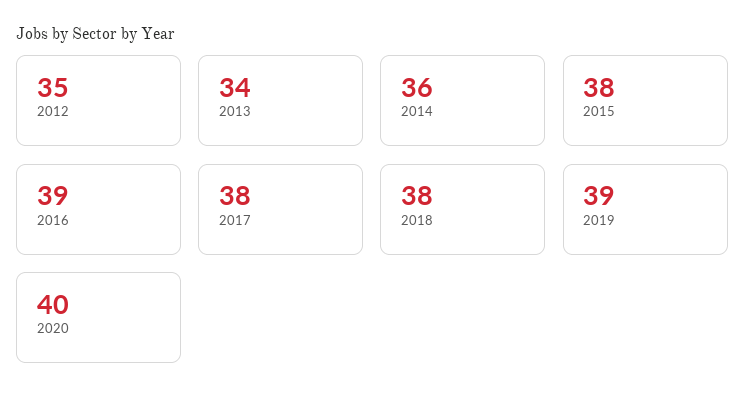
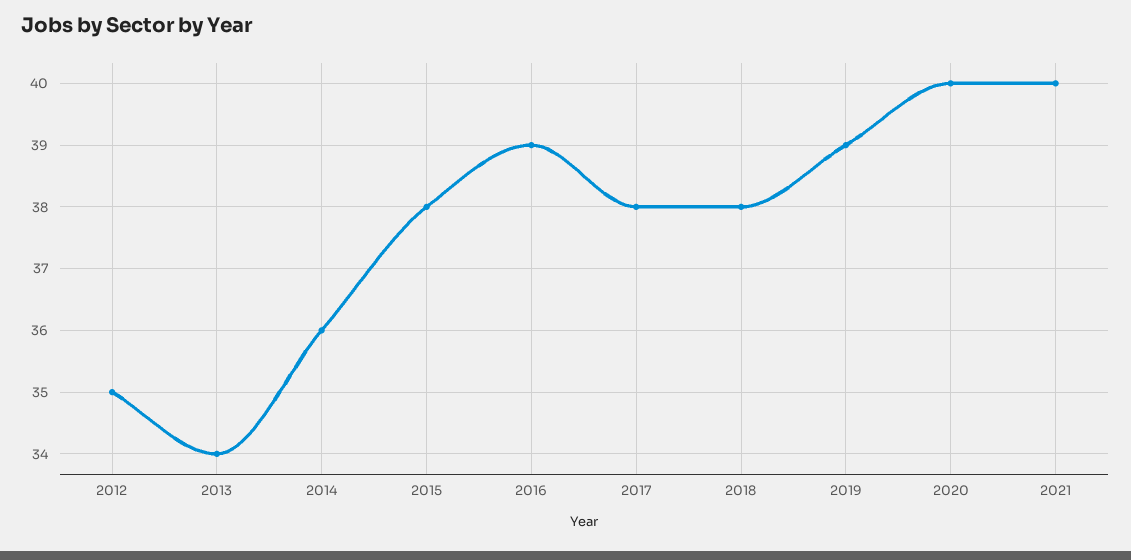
2021: none -> 40

